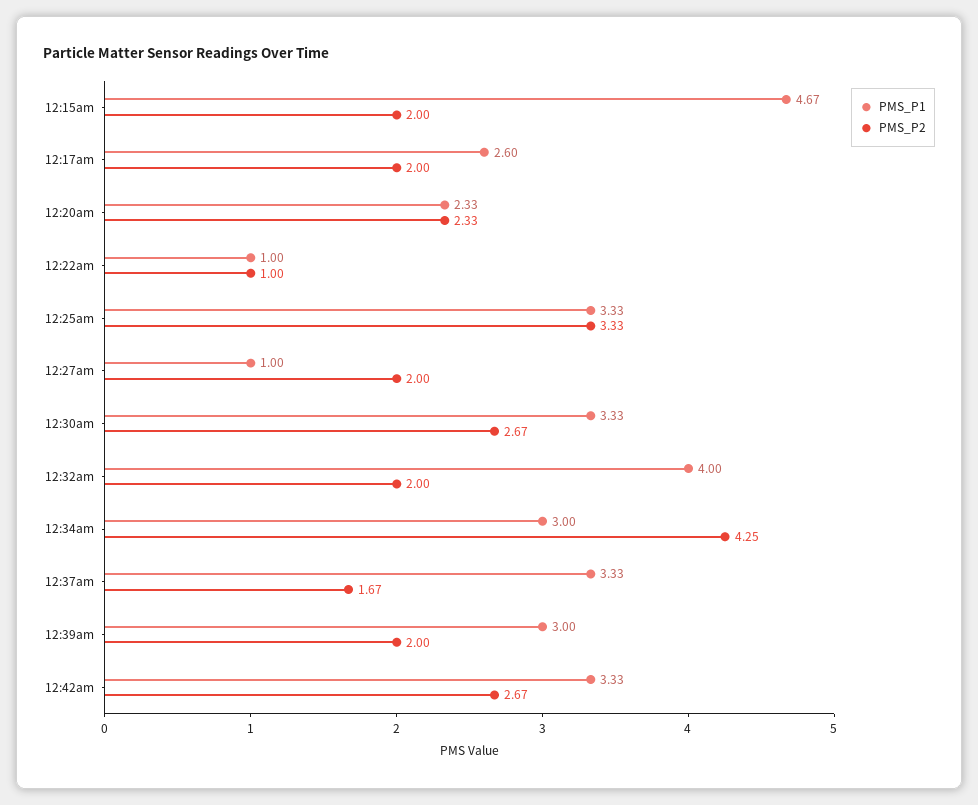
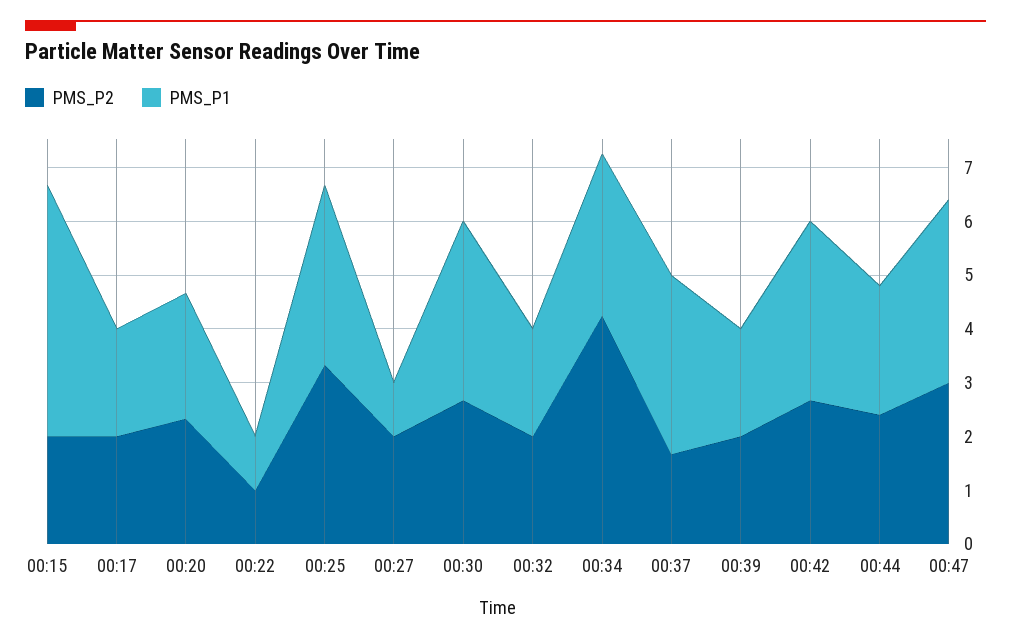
PMS_P1, 12:17am: 2.6 -> 2
PMS_P1, 12:32am: 4 -> 2
PMS_P1, 12:39am: 3 -> 2
PMS_P2, 00:44: none -> 2.4
PMS_P1, 00:44: none -> 2.4
PMS_P2, 00:47: none -> 3
PMS_P1, 00:47: none -> 3.4

